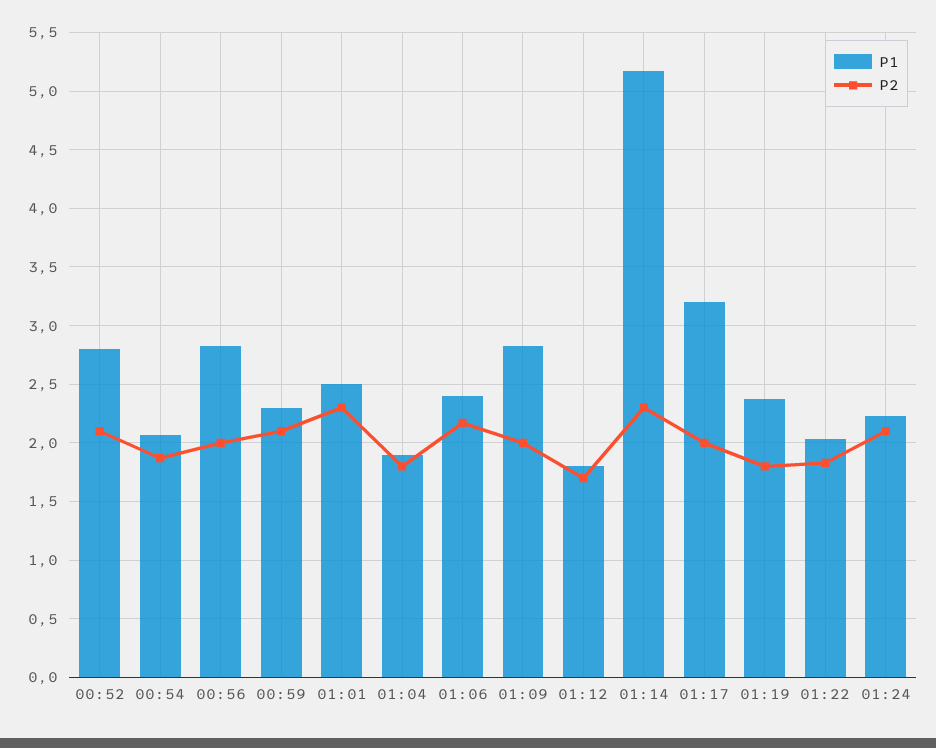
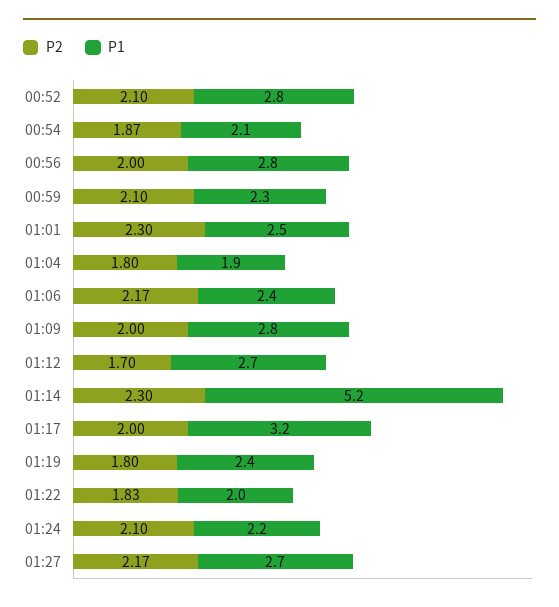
P1, 01:12: 1.8 -> 2.7
P2, 01:27: none -> 2.17
P1, 01:27: none -> 2.7

